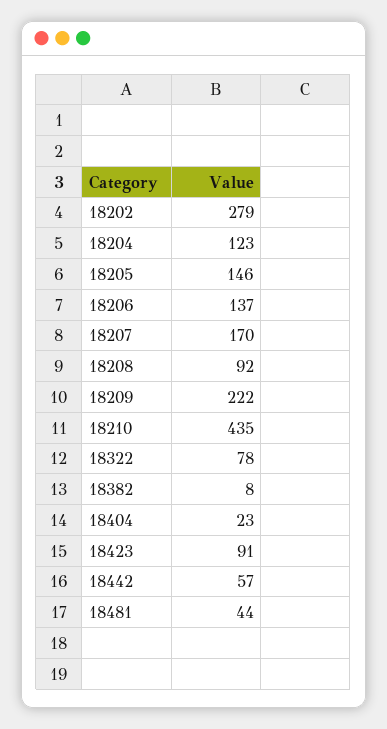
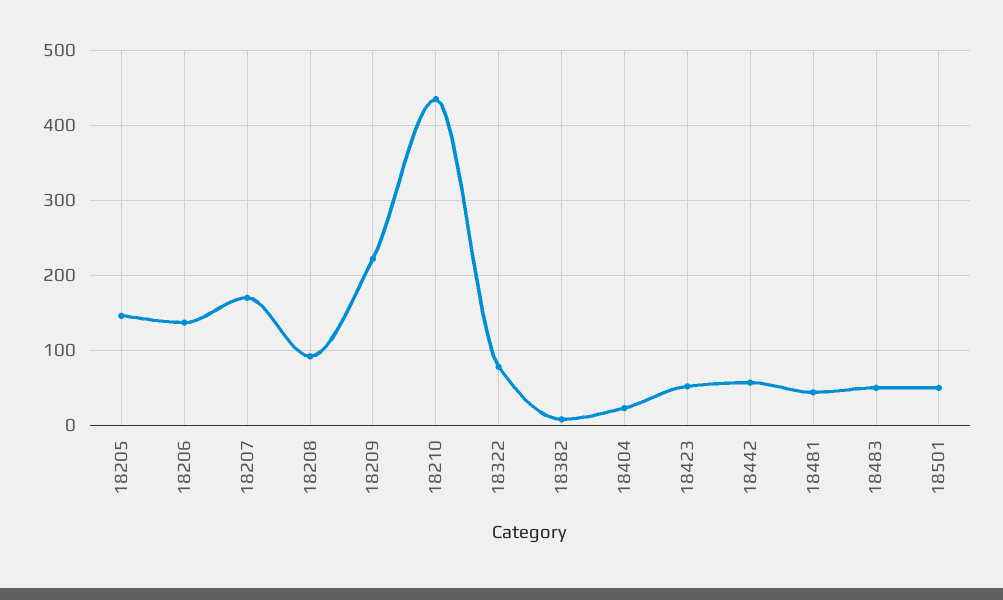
18202: 279 -> none
18204: 123 -> none
18423: 91 -> 50
18483: none -> 50
18501: none -> 50

